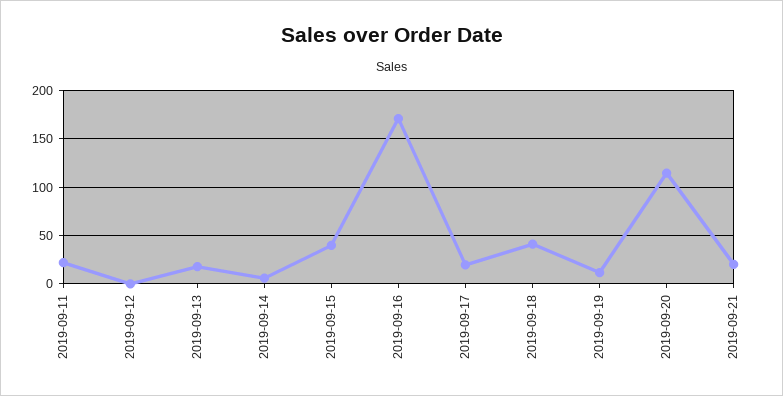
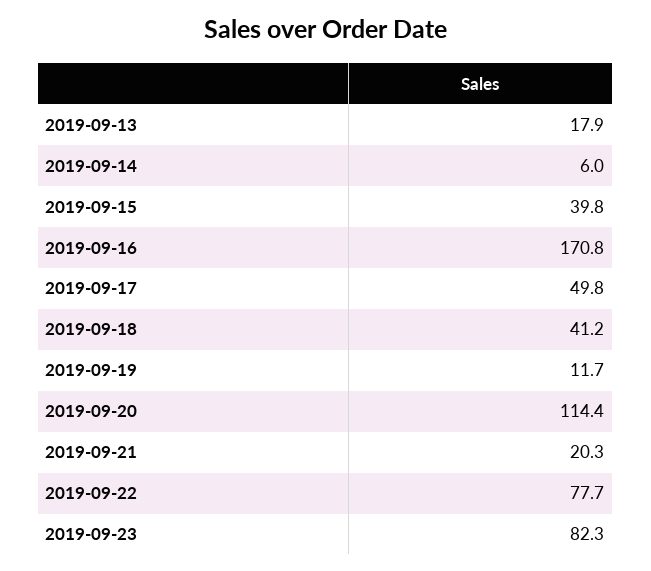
2019-09-11: 20 -> none
2019-09-12: 0 -> none
2019-09-17: 20 -> 49.8
2019-09-22: none -> 77.7
2019-09-23: none -> 82.3

